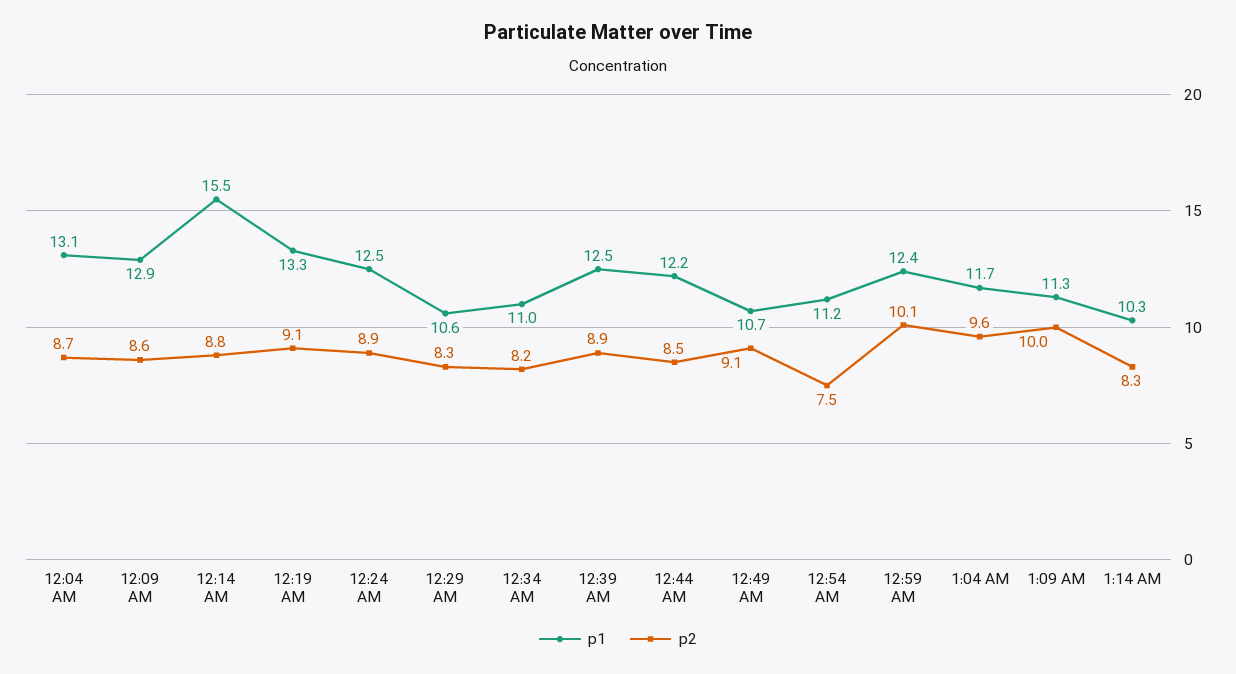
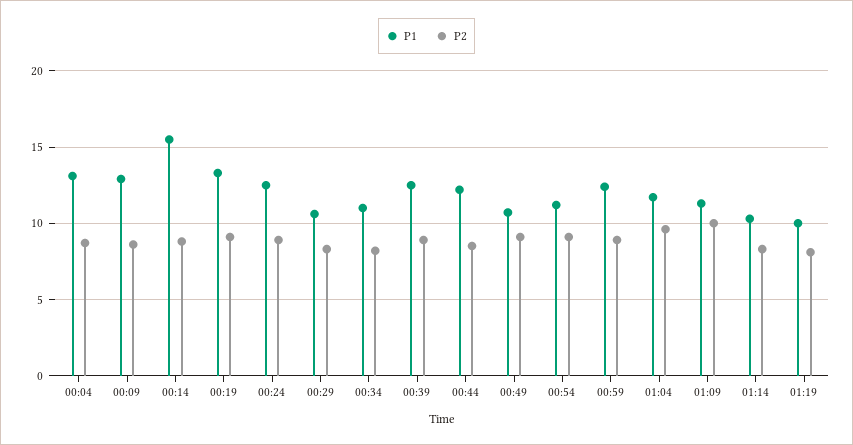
p2, 12:54 AM: 7.5 -> 9
p2, 12:59 AM: 10.1 -> 9
p1, 01:19: none -> 10
p2, 01:19: none -> 8

